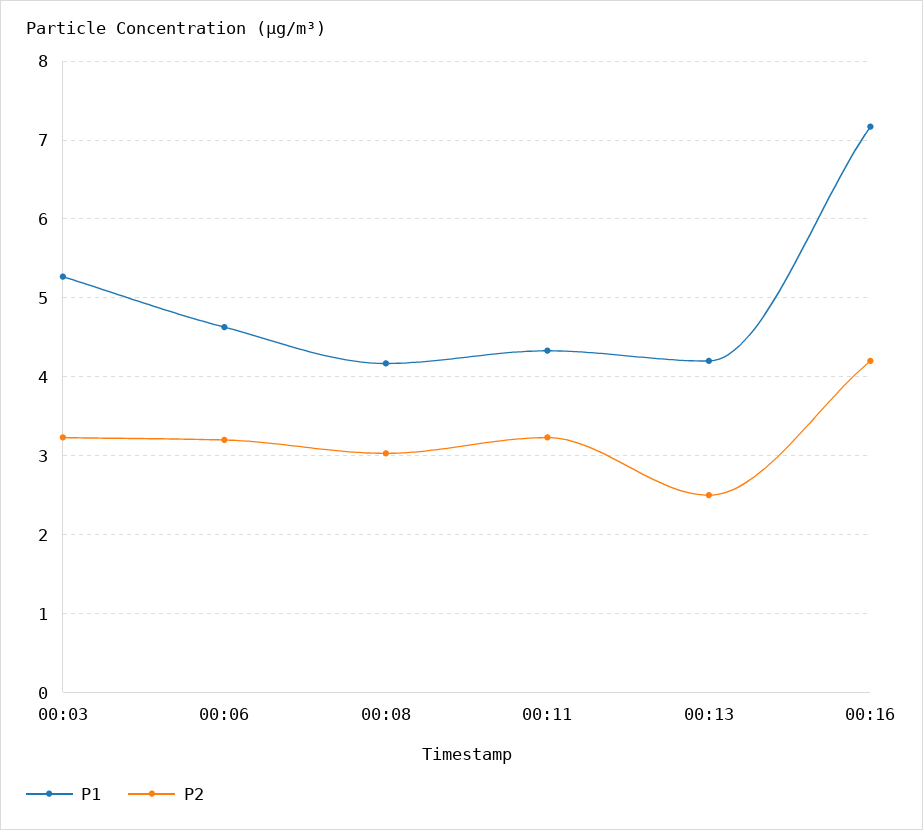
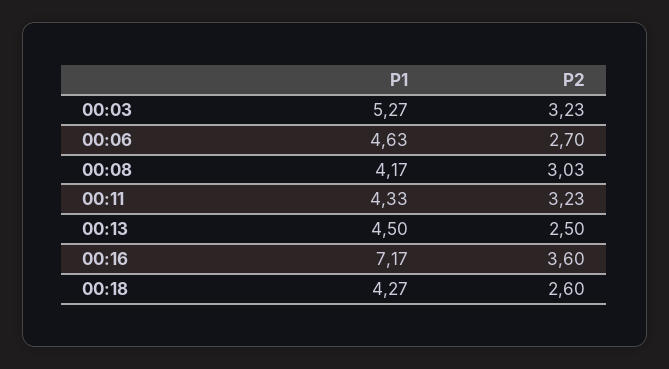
P2, 00:06: 3.2 -> 2.7
P1, 00:13: 4.2 -> 4.5
P2, 00:16: 4.2 -> 3.6
P1, 00:18: none -> 4.27
P2, 00:18: none -> 2.6

